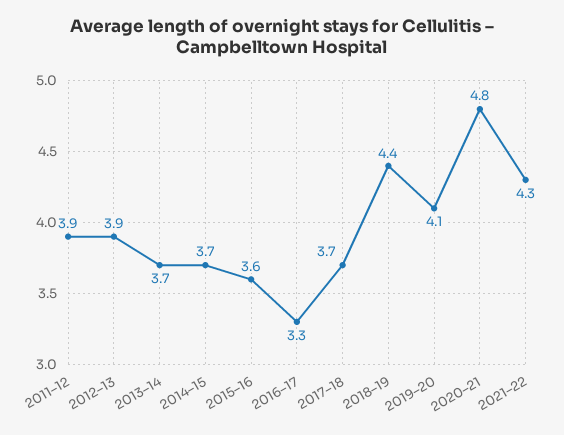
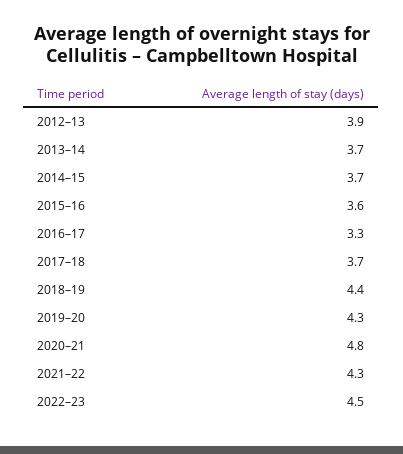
2011–12: 3.9 -> none
2019–20: 4.1 -> 4.3
2022–23: none -> 4.5

